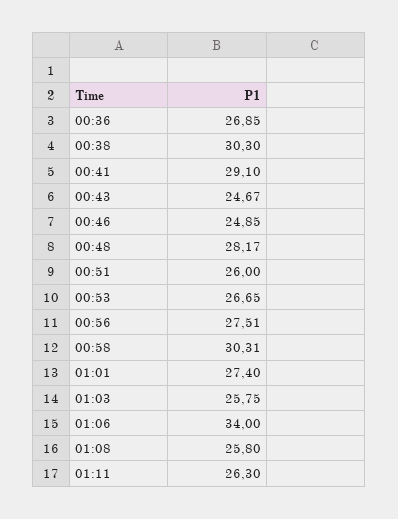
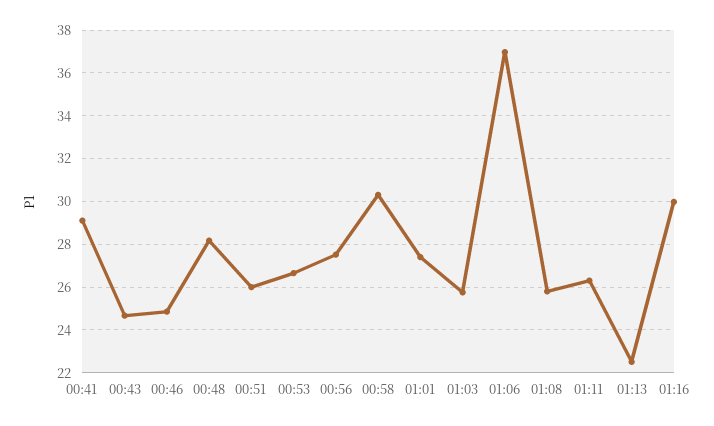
00:36: 26.85 -> none
00:38: 30.3 -> none
01:06: 34 -> 37
01:13: none -> 22.5
01:16: none -> 30

